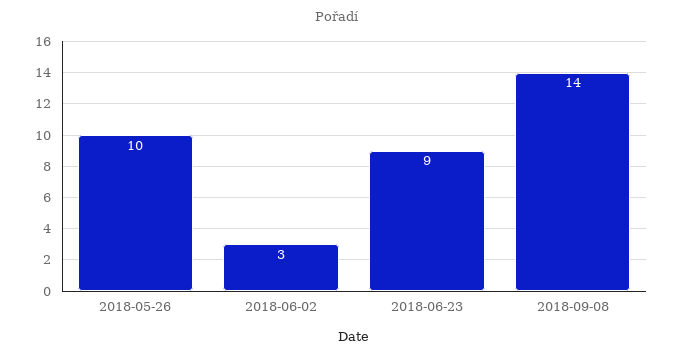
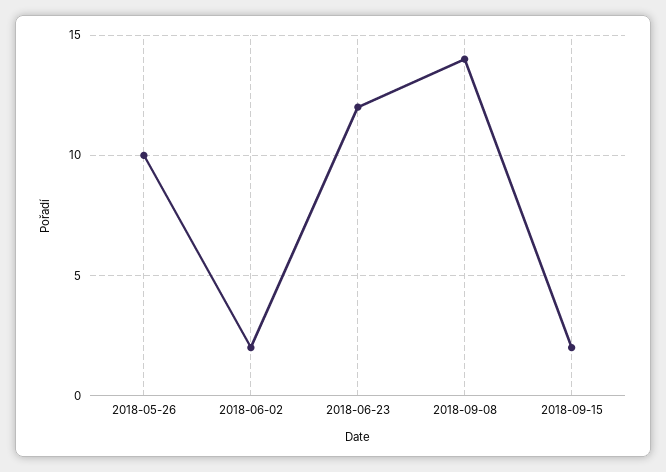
2018-06-02: 3 -> 2
2018-06-23: 9 -> 12
2018-09-15: none -> 2

